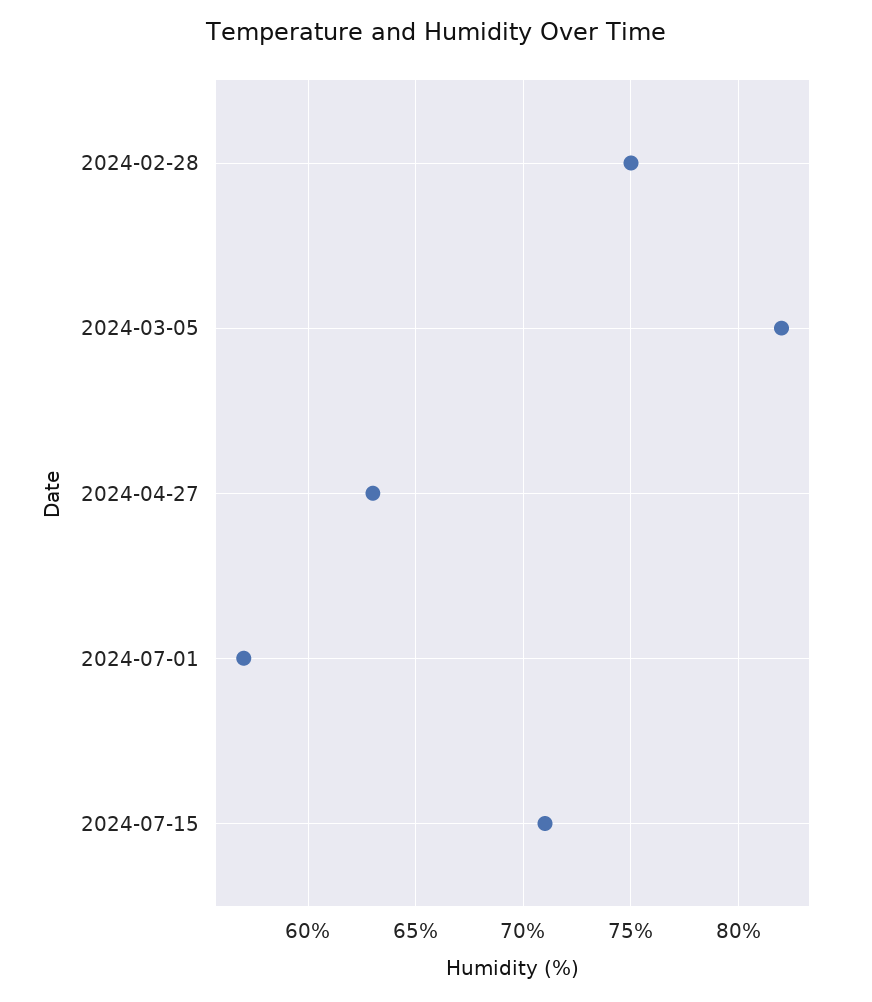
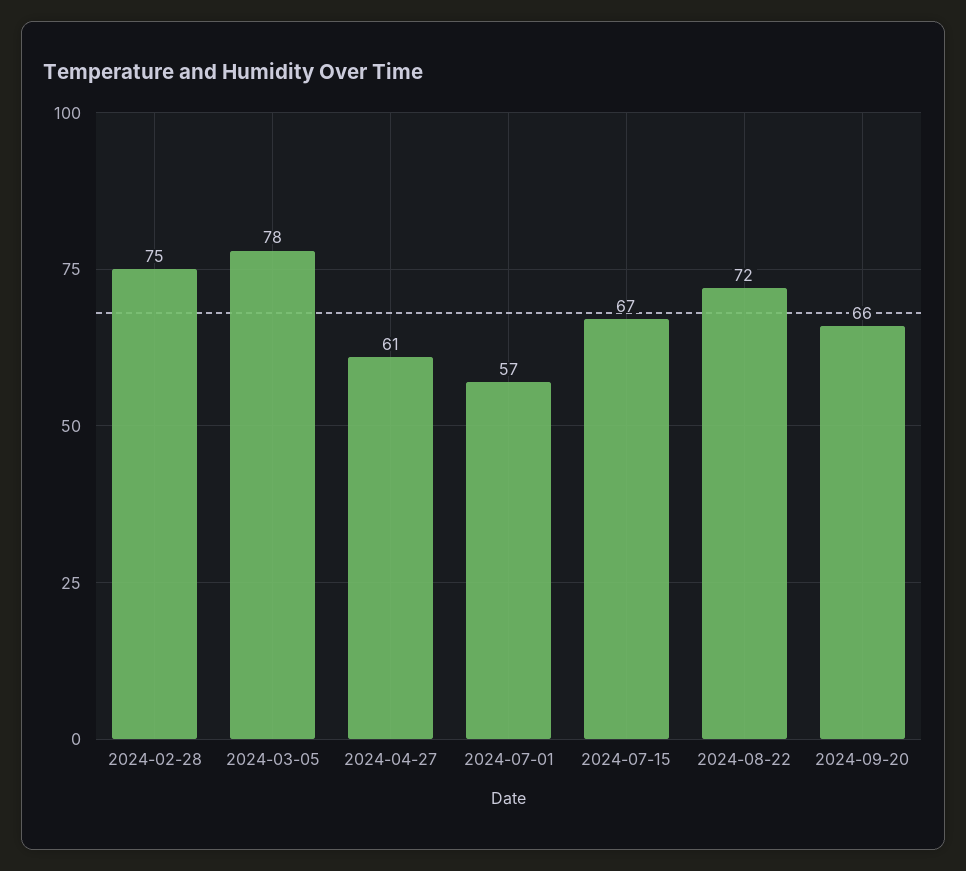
2024-03-05: 82 -> 78
2024-04-27: 63 -> 61
2024-07-15: 71 -> 67
2024-08-22: none -> 72
2024-09-20: none -> 66

